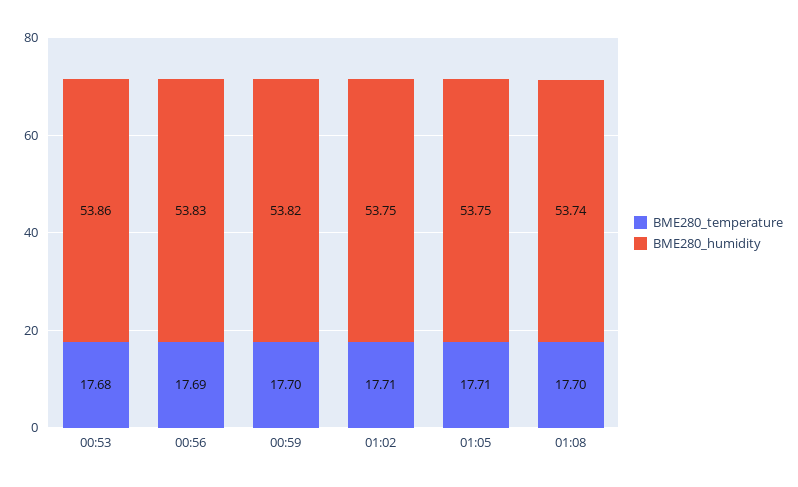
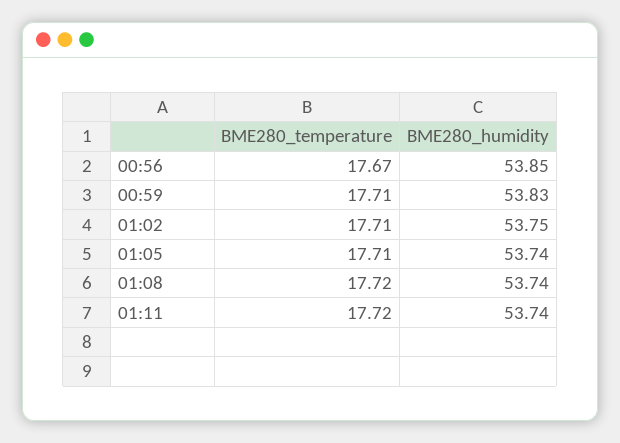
BME280_temperature, 00:53: 17.68 -> none
BME280_humidity, 00:53: 53.86 -> none
BME280_temperature, 00:56: 17.69 -> 17.67
BME280_humidity, 00:56: 53.83 -> 53.85
BME280_temperature, 00:59: 17.7 -> 17.71
BME280_humidity, 00:59: 53.82 -> 53.83
BME280_humidity, 01:05: 53.75 -> 53.74
BME280_temperature, 01:08: 17.7 -> 17.72
BME280_temperature, 01:11: none -> 17.72
BME280_humidity, 01:11: none -> 53.74

